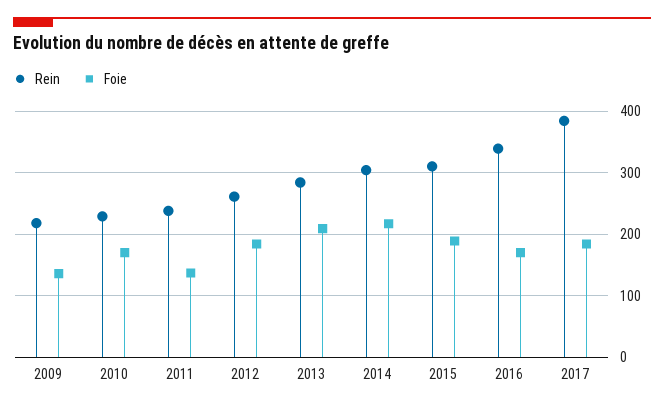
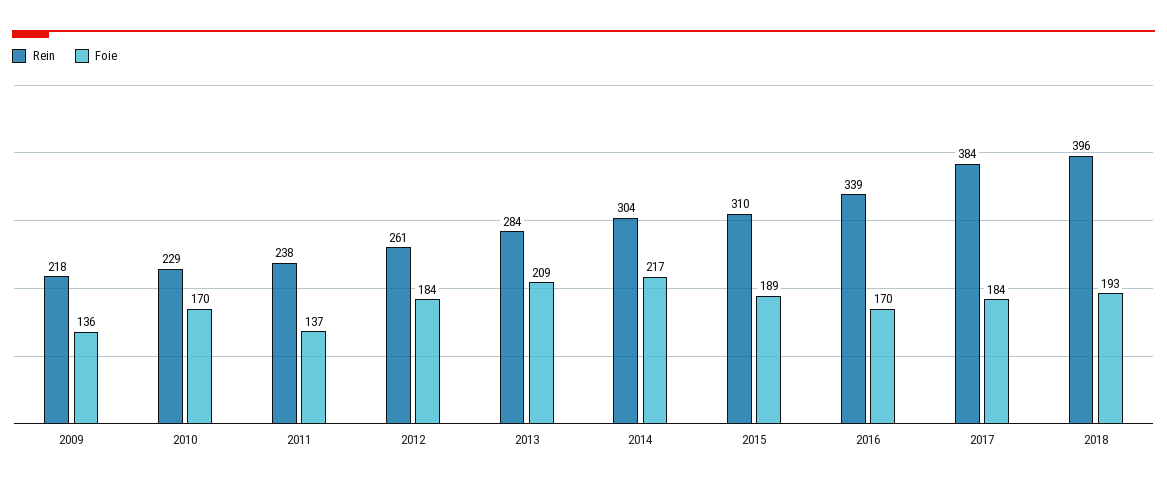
Rein, 2018: none -> 396
Foie, 2018: none -> 193

